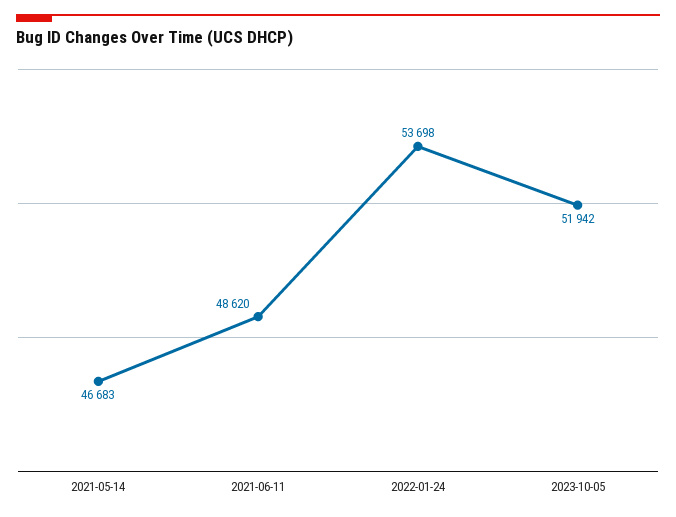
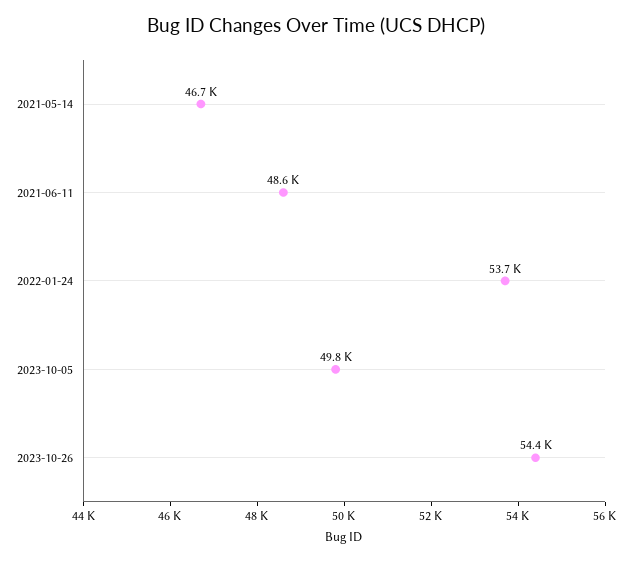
2023-10-05: 51942 -> 49800
2023-10-26: none -> 54400

